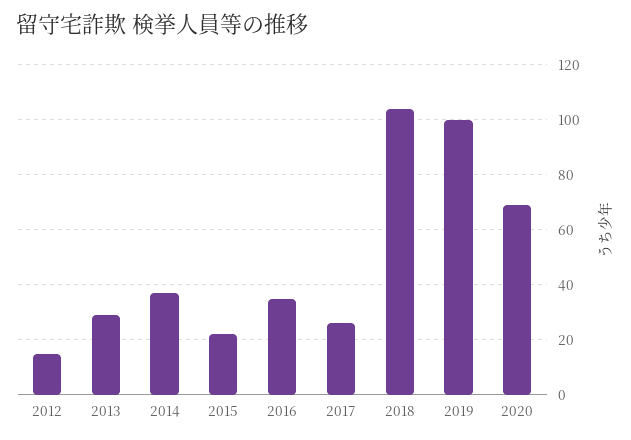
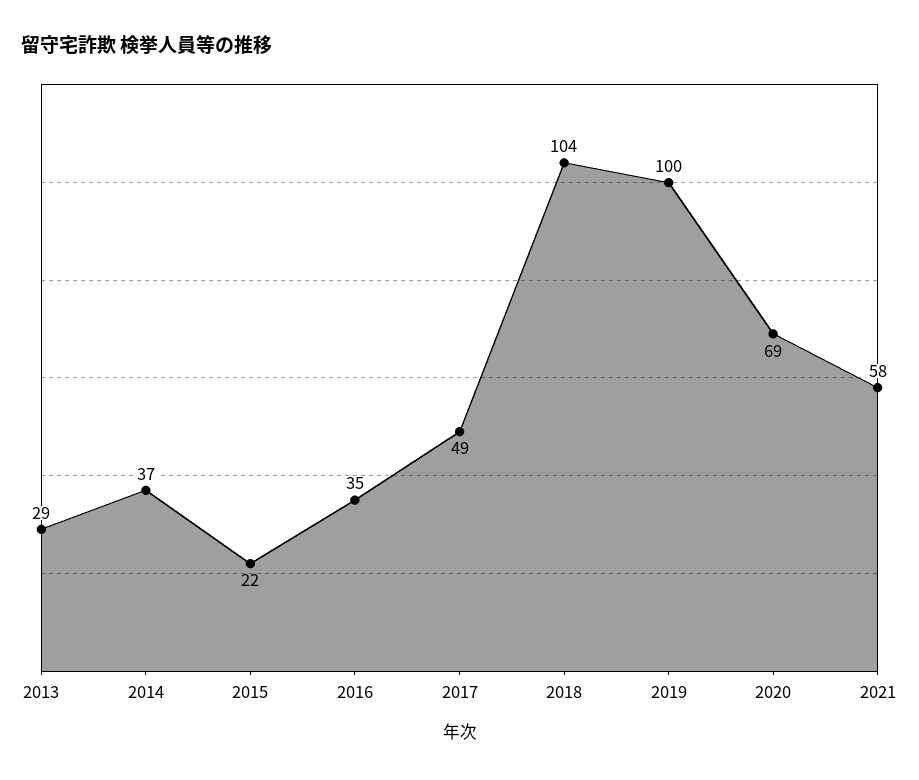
2012: 15 -> none
2017: 25 -> 49
2021: none -> 58

